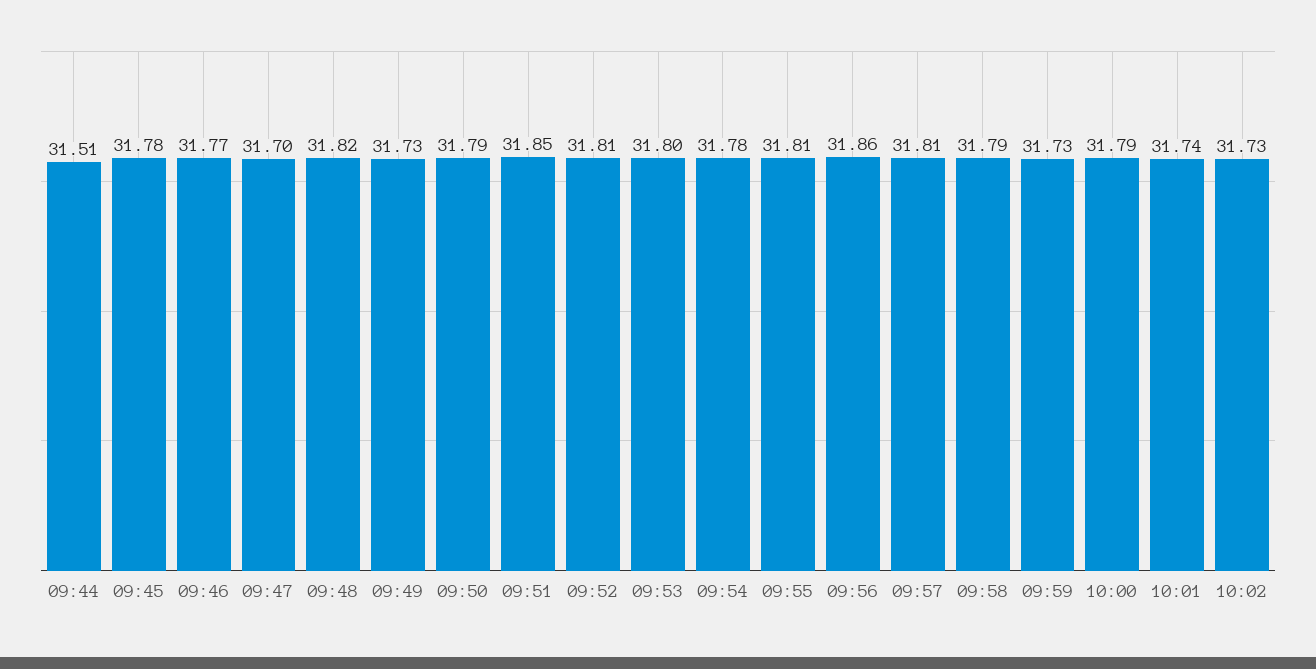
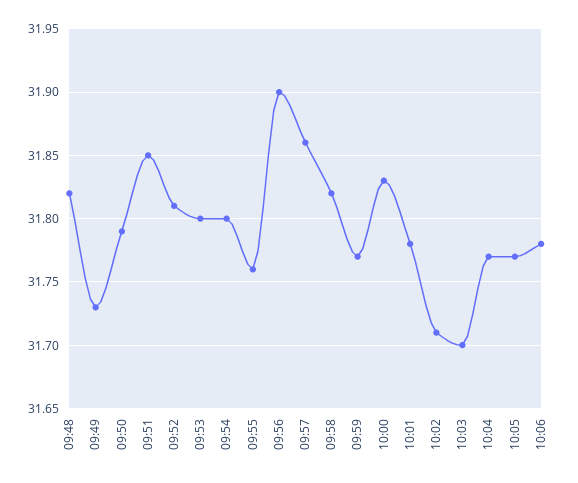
09:44: 31.51 -> none
09:45: 31.78 -> none
09:46: 31.77 -> none
09:47: 31.7 -> none
09:54: 31.78 -> 31.8
09:55: 31.81 -> 31.76
09:56: 31.86 -> 31.9
09:57: 31.81 -> 31.86
09:58: 31.79 -> 31.82
09:59: 31.73 -> 31.77
10:00: 31.79 -> 31.83
10:01: 31.74 -> 31.78
10:02: 31.73 -> 31.71
10:03: none -> 31.7
10:04: none -> 31.77
10:05: none -> 31.77
10:06: none -> 31.78

